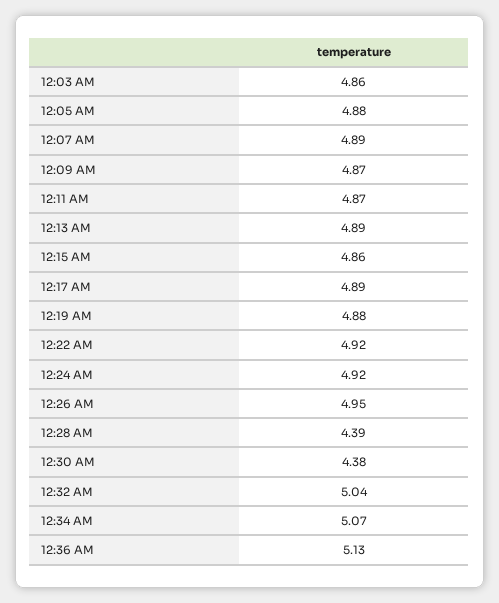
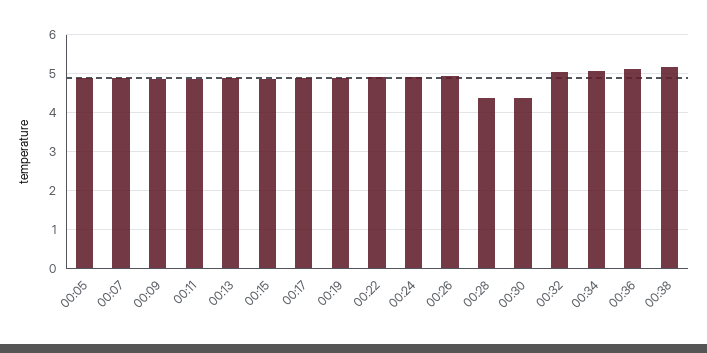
12:03 AM: 4.86 -> none
00:38: none -> 5.2

